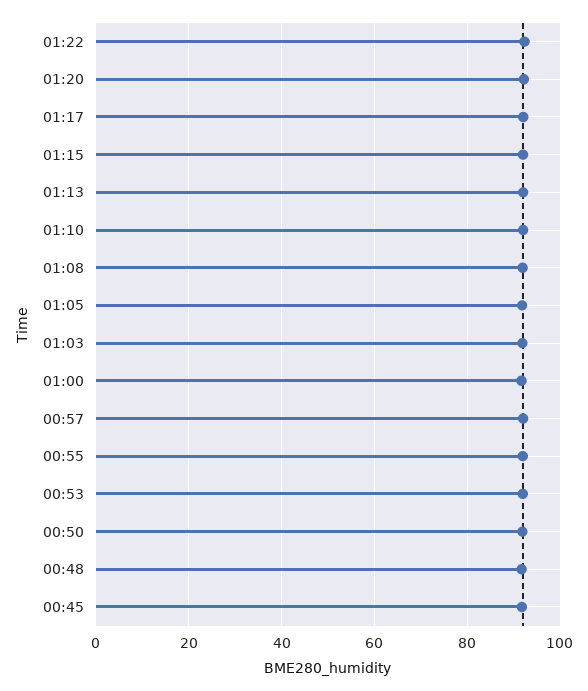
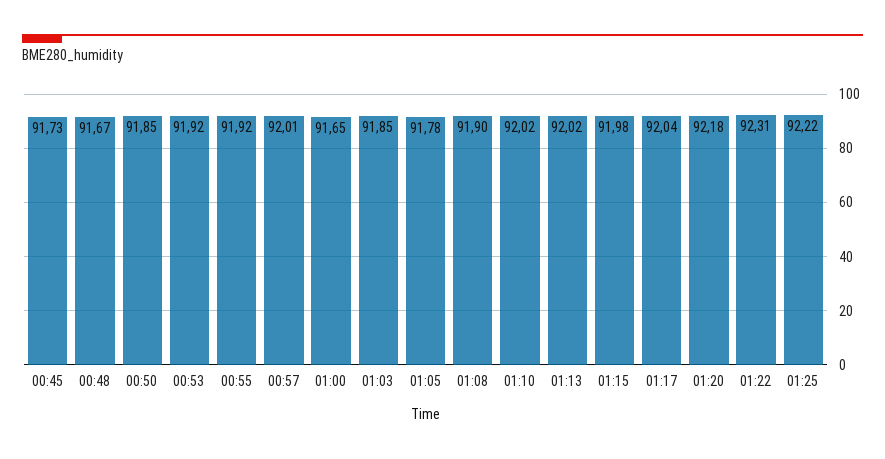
01:25: none -> 92.22

